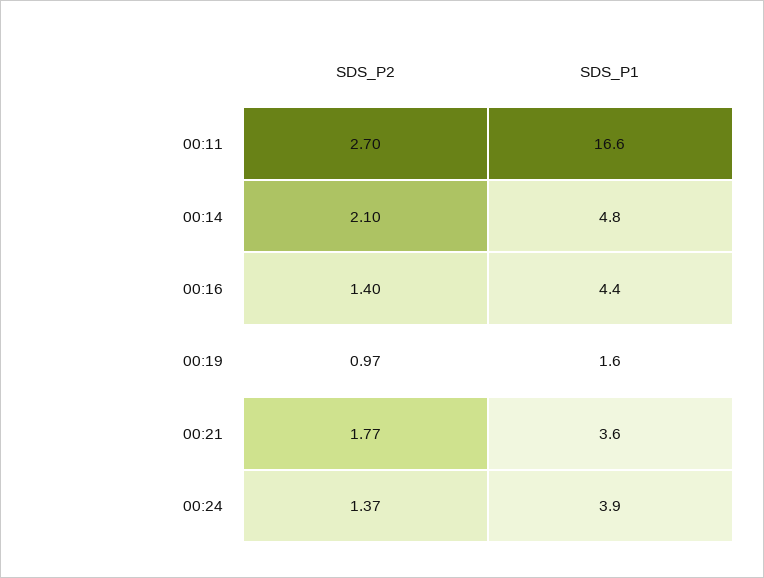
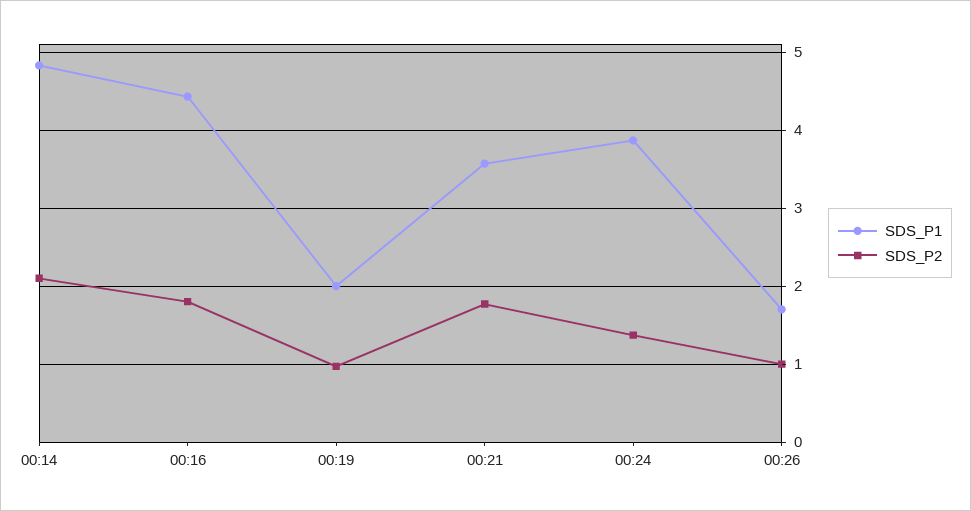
SDS_P2, 00:11: 2.7 -> none
SDS_P1, 00:11: 16.6 -> none
SDS_P2, 00:16: 1.4 -> 1.8
SDS_P1, 00:19: 1.6 -> 2
SDS_P1, 00:26: none -> 1.7
SDS_P2, 00:26: none -> 1

